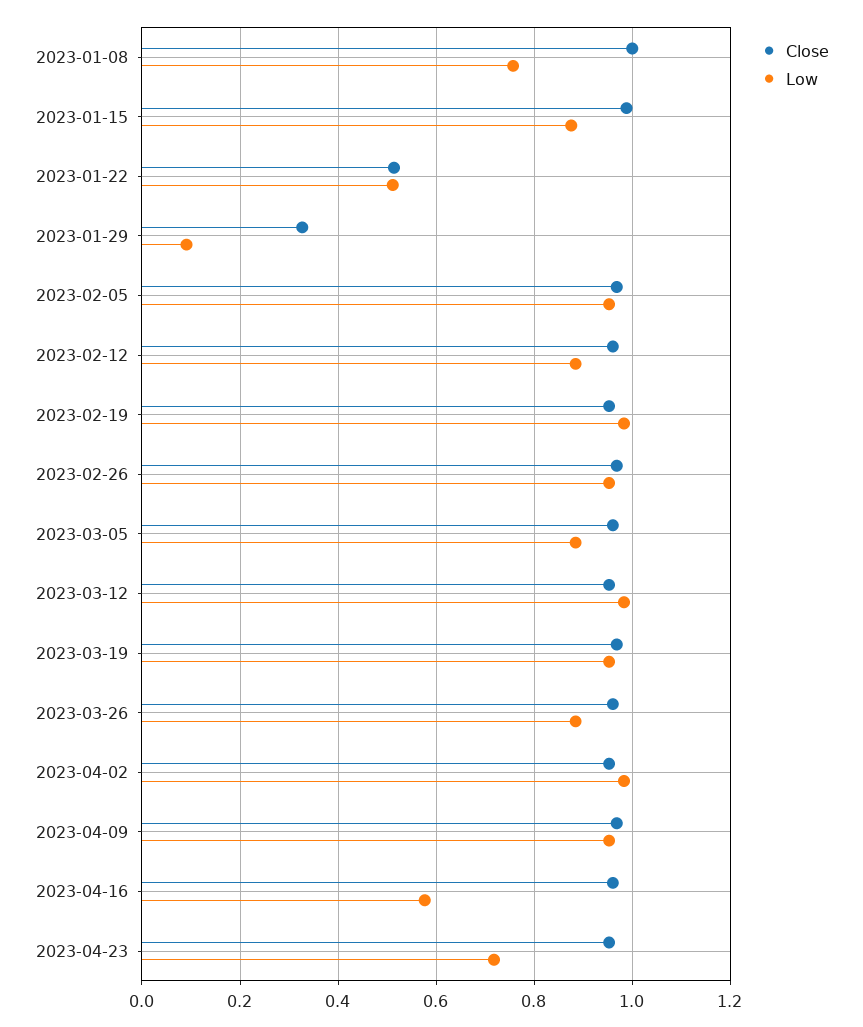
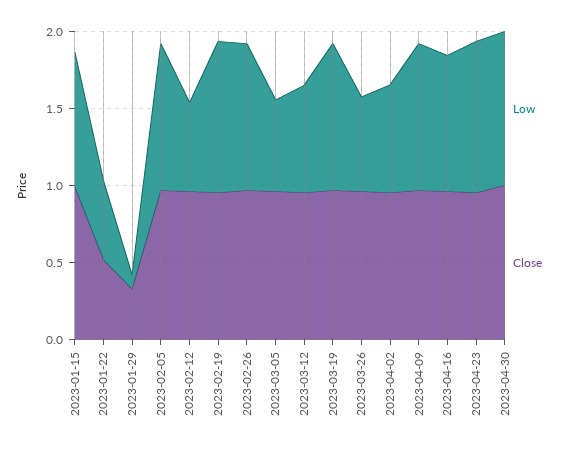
Close, 2023-01-08: 1 -> none
Low, 2023-01-08: 0.76 -> none
Low, 2023-02-12: 0.88 -> 0.6
Low, 2023-03-05: 0.88 -> 0.6
Low, 2023-03-12: 0.98 -> 0.7
Low, 2023-03-26: 0.88 -> 0.6
Low, 2023-04-02: 0.98 -> 0.7
Low, 2023-04-16: 0.58 -> 0.9
Low, 2023-04-23: 0.72 -> 1
Low, 2023-04-30: none -> 1
Close, 2023-04-30: none -> 1

